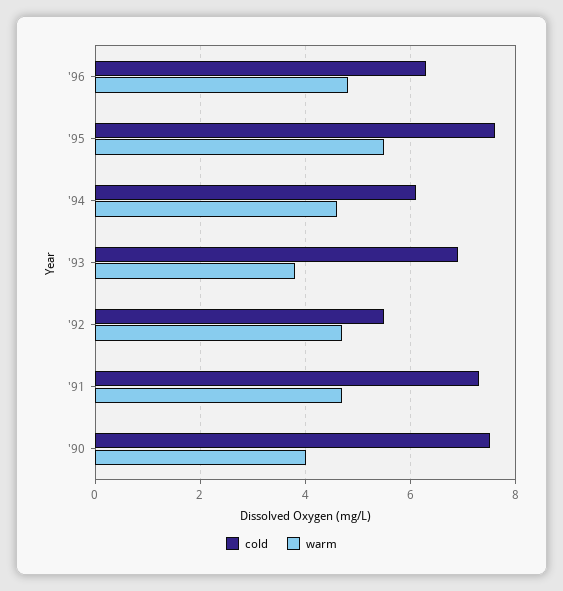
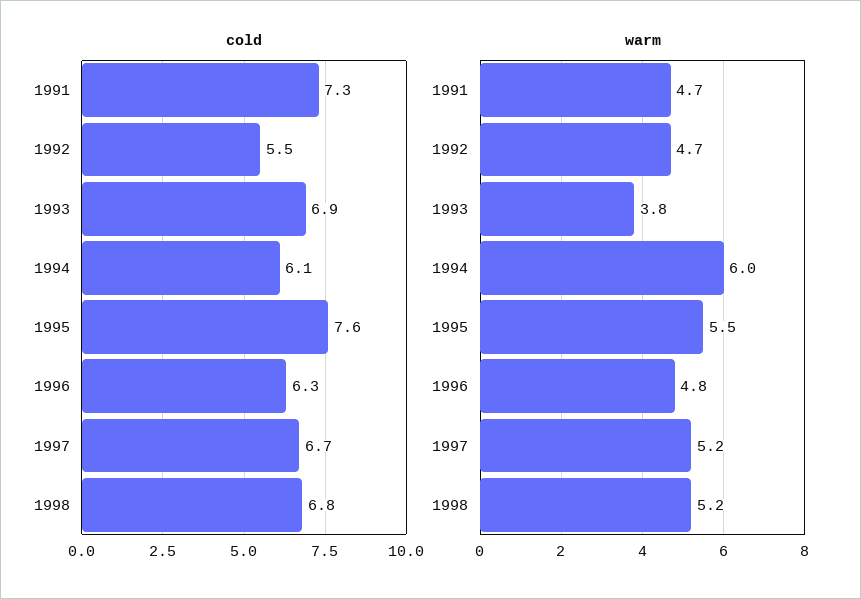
warm, '94: 4.5 -> 6
cold, '90: 7.5 -> none
warm, '90: 4 -> none
cold, 1997: none -> 6.7
cold, 1998: none -> 6.8
warm, 1997: none -> 5.2
warm, 1998: none -> 5.2

